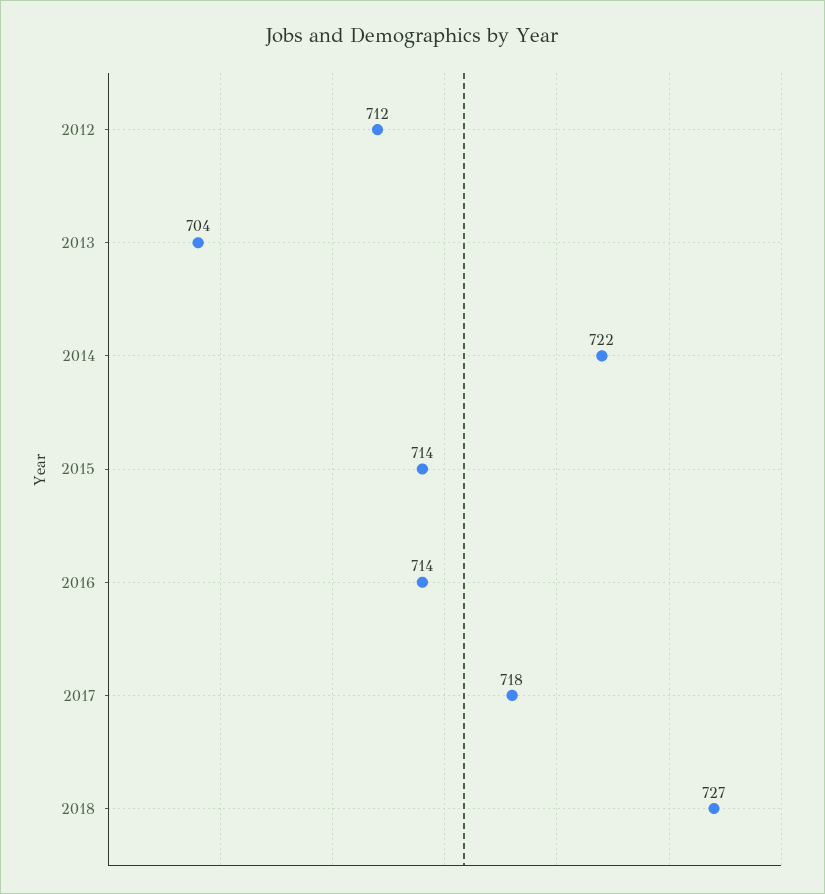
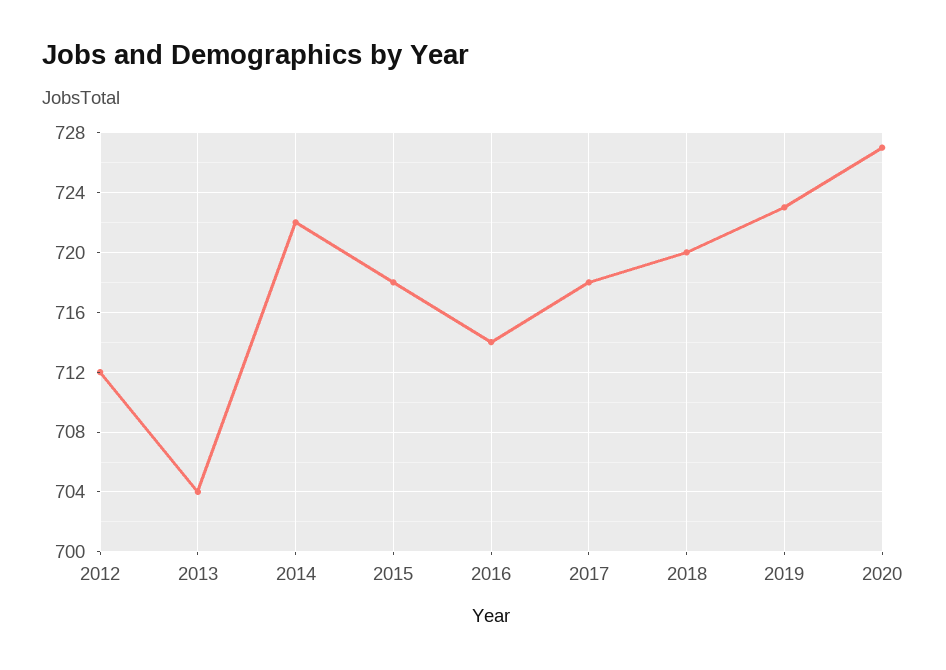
2015: 714 -> 718
2018: 727 -> 720
2019: none -> 723
2020: none -> 727

